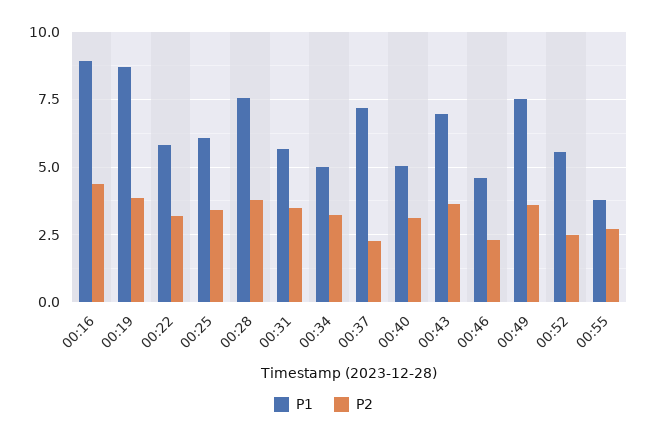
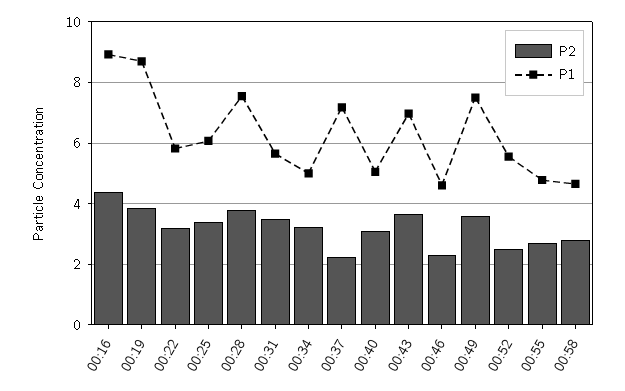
P1, 00:55: 3.75 -> 4.8
P2, 00:58: none -> 2.8
P1, 00:58: none -> 4.6

